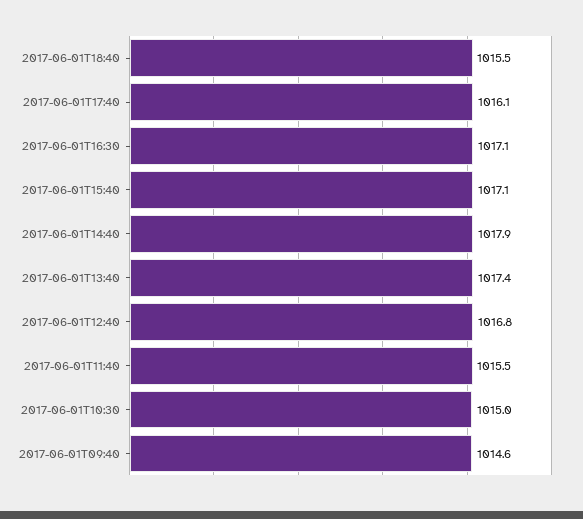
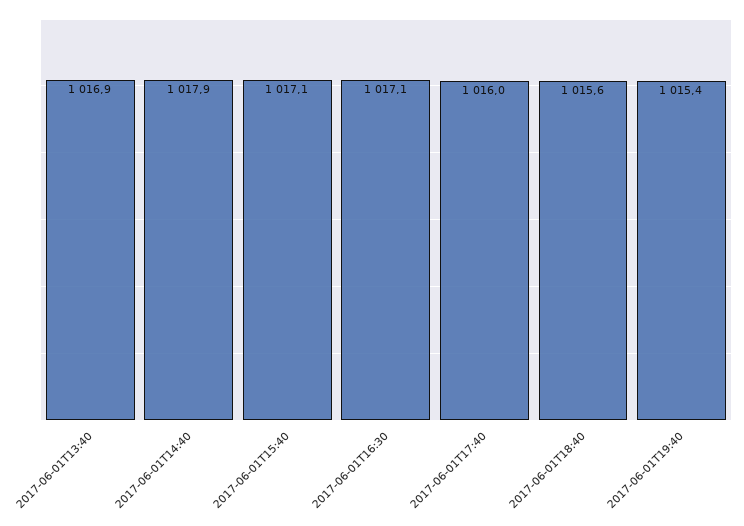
2017-06-01T18:40: 1015.5 -> 1015.6
2017-06-01T17:40: 1016.1 -> 1016
2017-06-01T13:40: 1017.4 -> 1016.9
2017-06-01T12:40: 1016.8 -> none
2017-06-01T11:40: 1015.5 -> none
2017-06-01T10:30: 1015 -> none
2017-06-01T09:40: 1014.6 -> none
2017-06-01T19:40: none -> 1015.4

